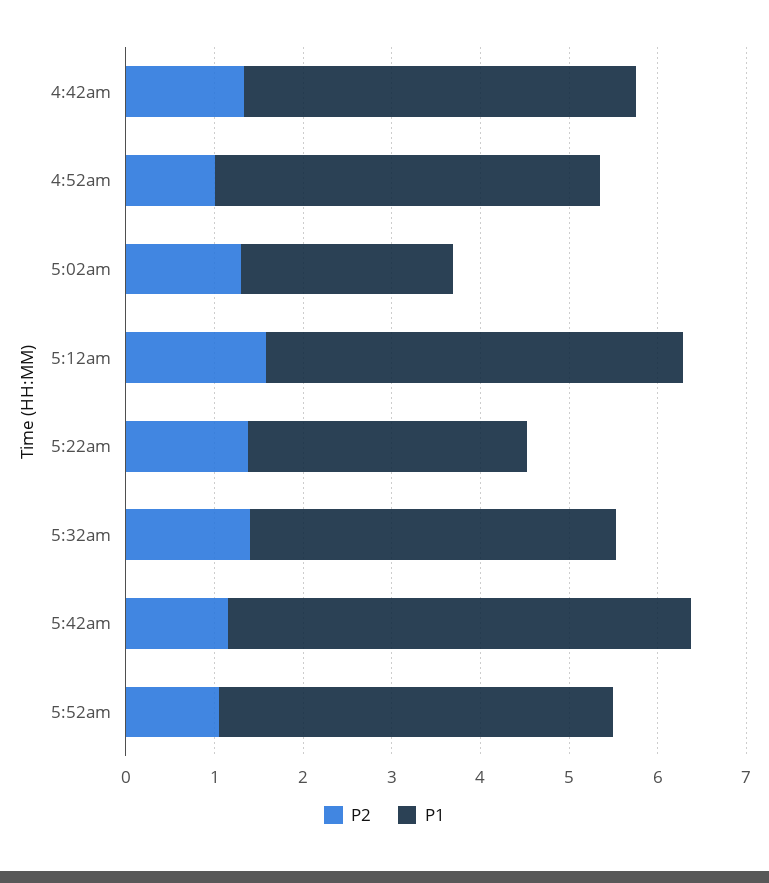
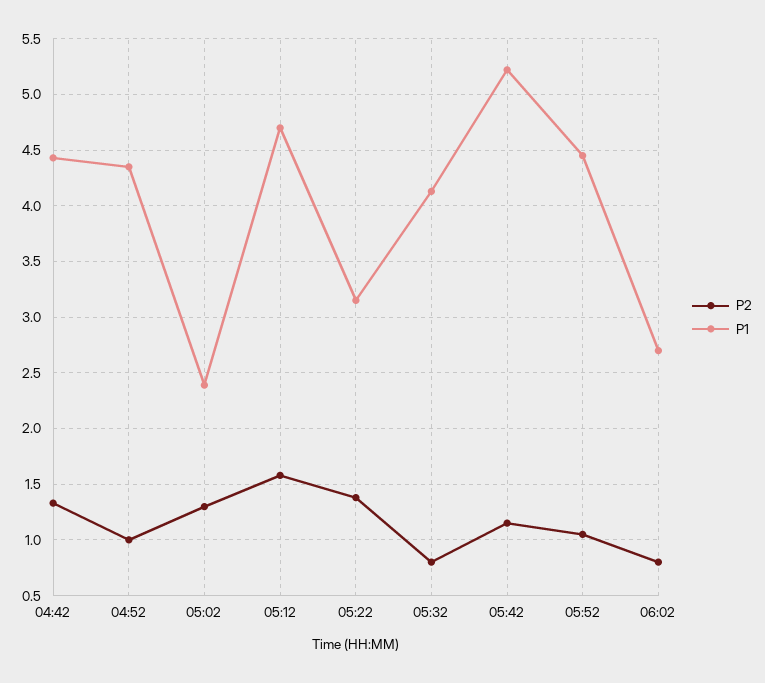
P2, 5:32am: 1.4 -> 0.8
P2, 06:02: none -> 0.8
P1, 06:02: none -> 2.7

